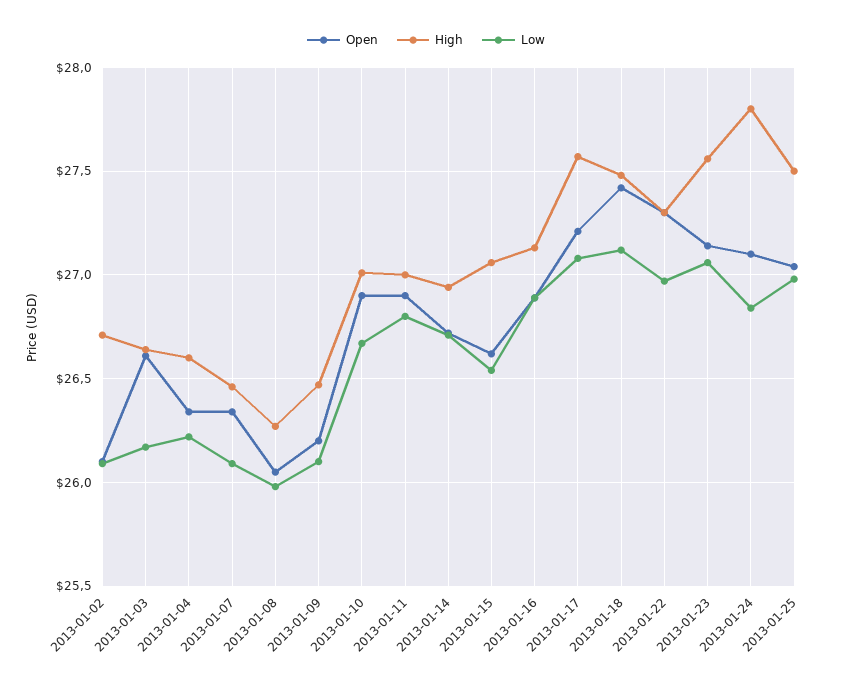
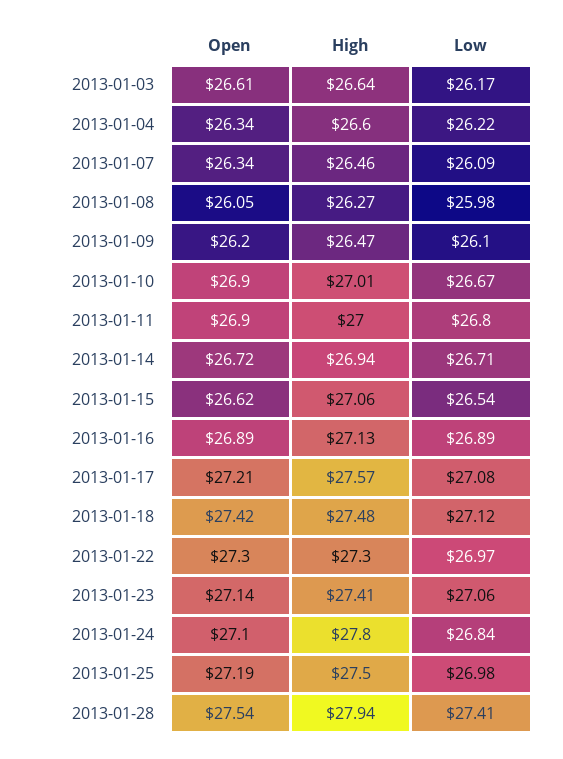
Open, 2013-01-02: 26.1 -> none
High, 2013-01-02: 26.7 -> none
Low, 2013-01-02: 26.1 -> none
High, 2013-01-23: 27.55 -> 27.41
Open, 2013-01-25: 27.05 -> 27.19
Open, 2013-01-28: none -> 27.54
High, 2013-01-28: none -> 27.94
Low, 2013-01-28: none -> 27.41

